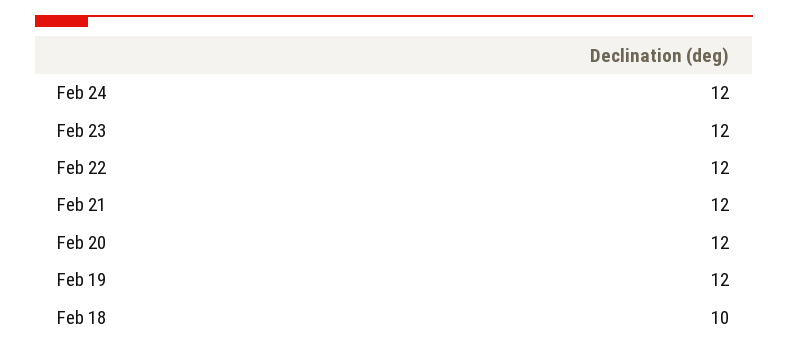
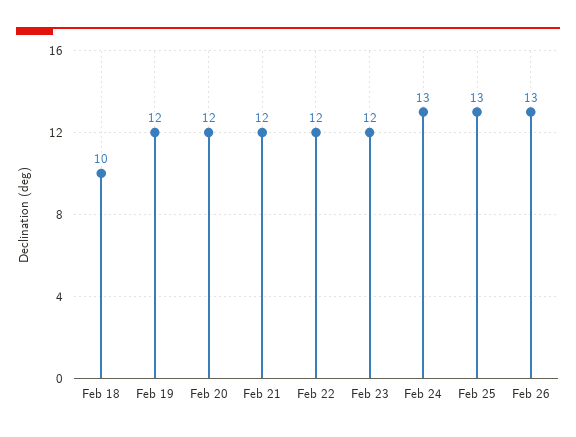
Feb 24: 12 -> 13
Feb 25: none -> 13
Feb 26: none -> 13

